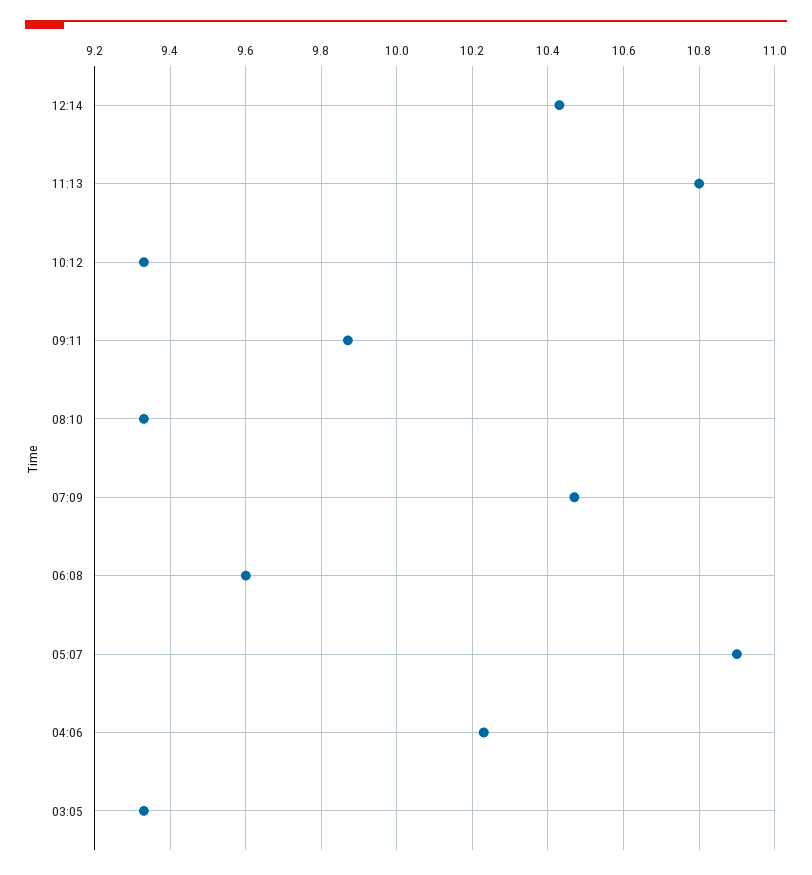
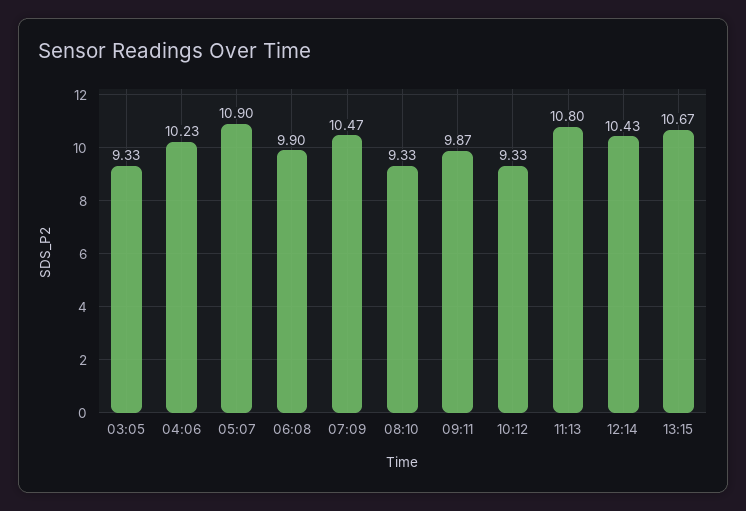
06:08: 9.6 -> 9.9
13:15: none -> 10.67

